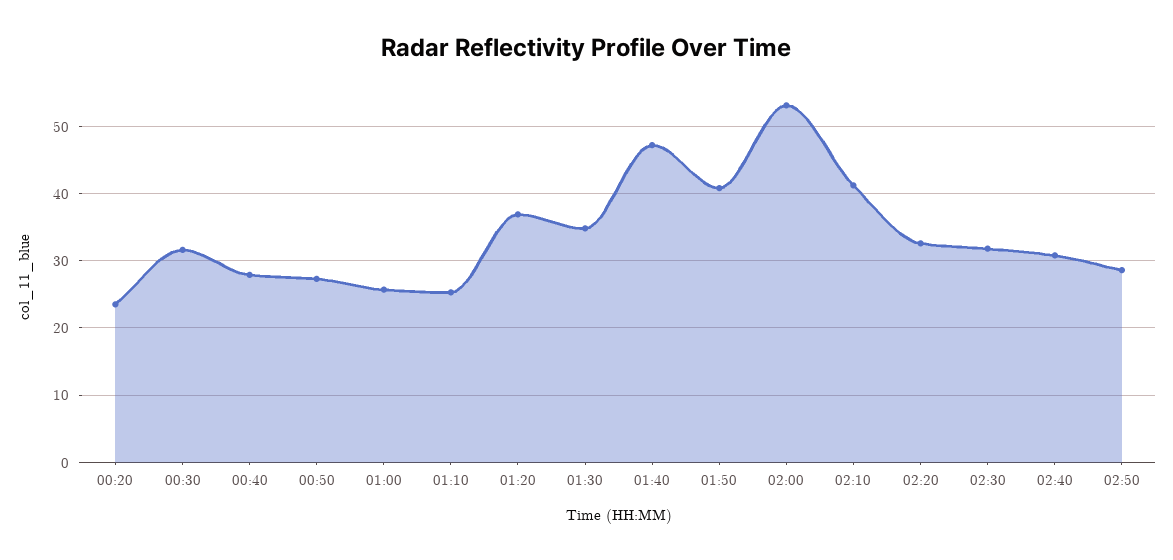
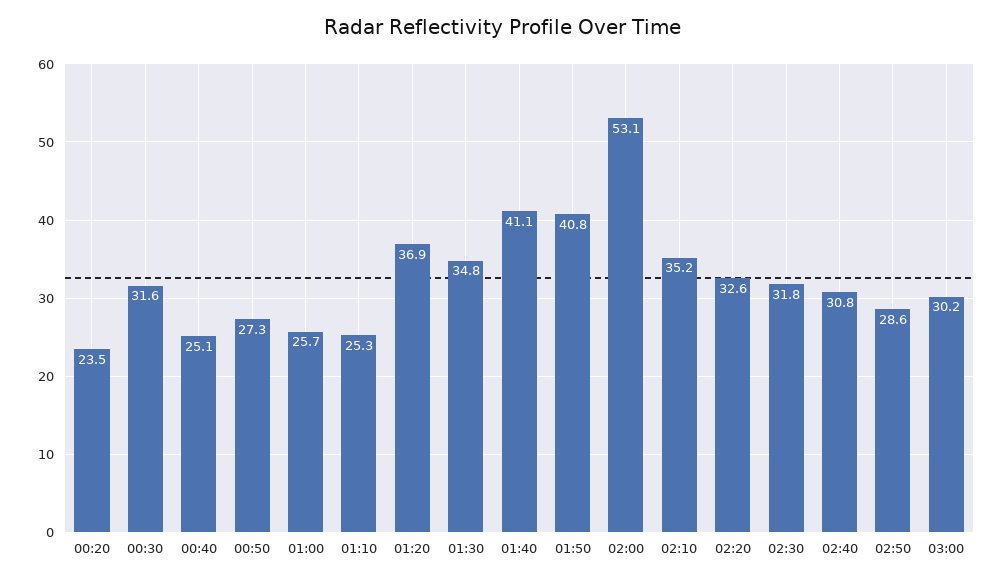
00:40: 28 -> 25.1
01:40: 47 -> 41.1
02:10: 41 -> 35.2
03:00: none -> 30.2

